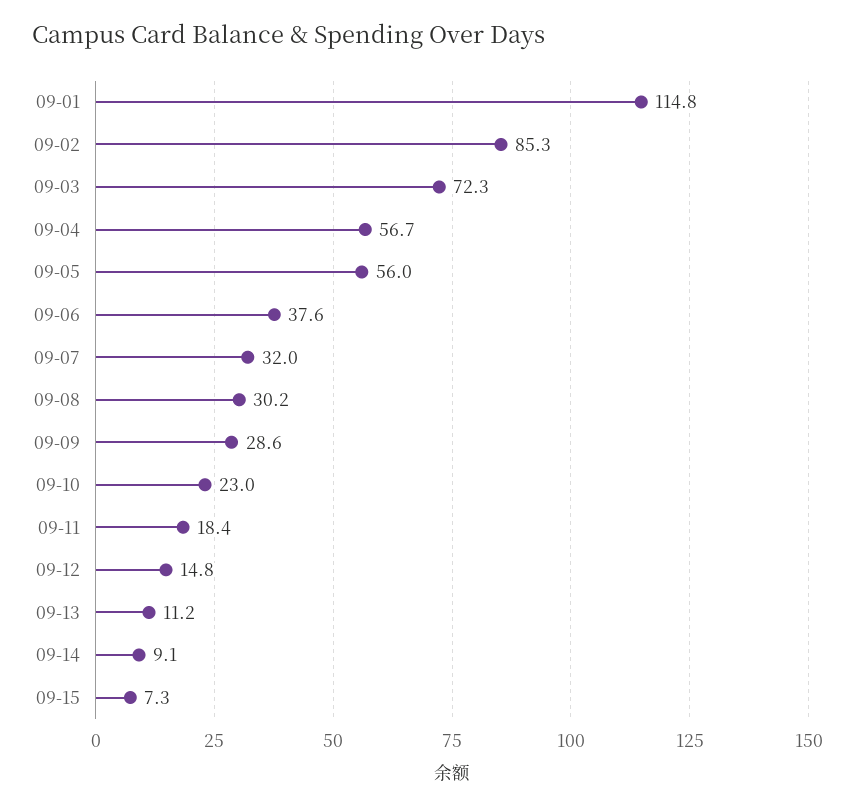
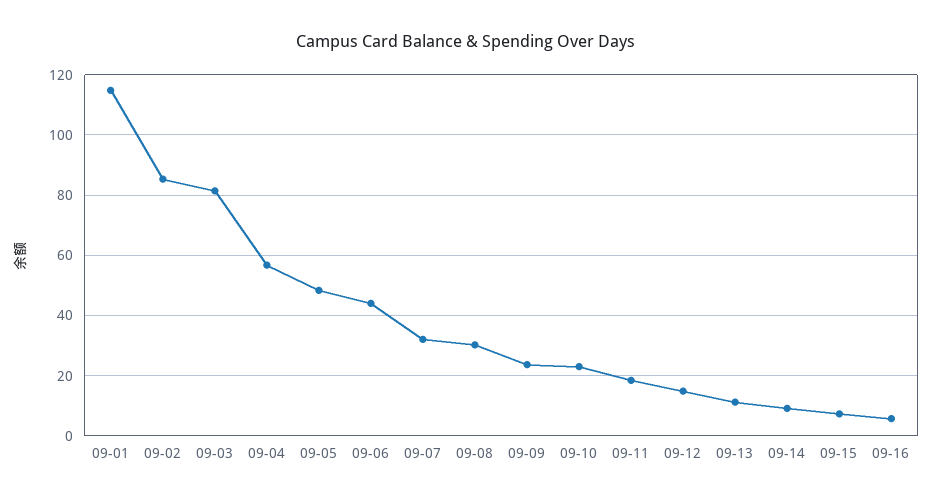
09-03: 72.3 -> 82
09-05: 56 -> 48
09-06: 37.6 -> 44
09-09: 28.6 -> 24
09-16: none -> 6

